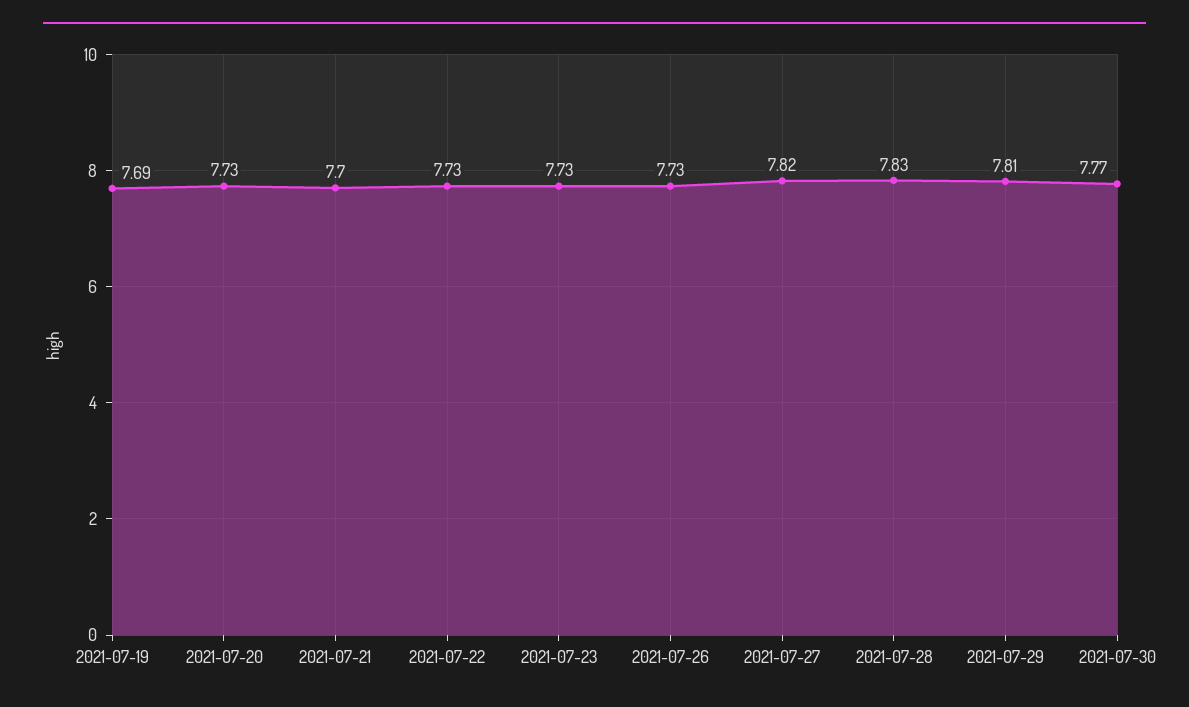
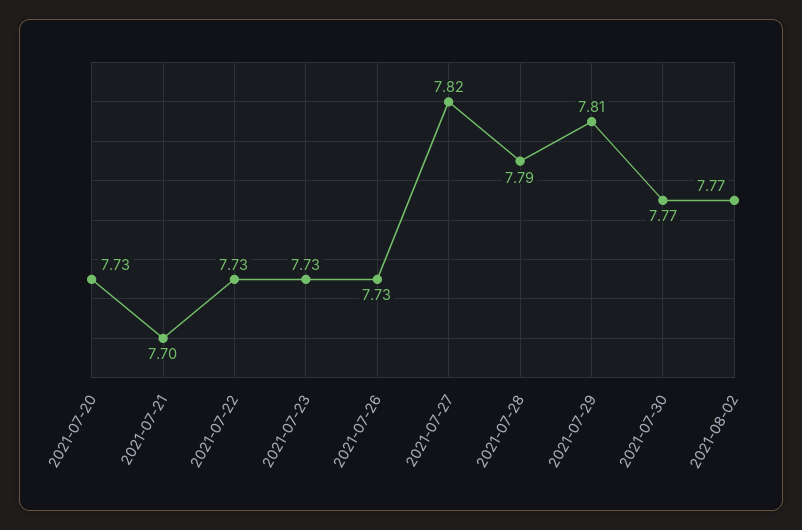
2021-07-19: 7.69 -> none
2021-07-28: 7.83 -> 7.79
2021-08-02: none -> 7.77

